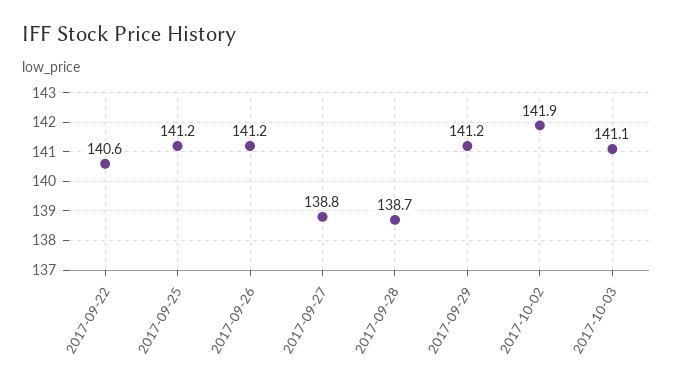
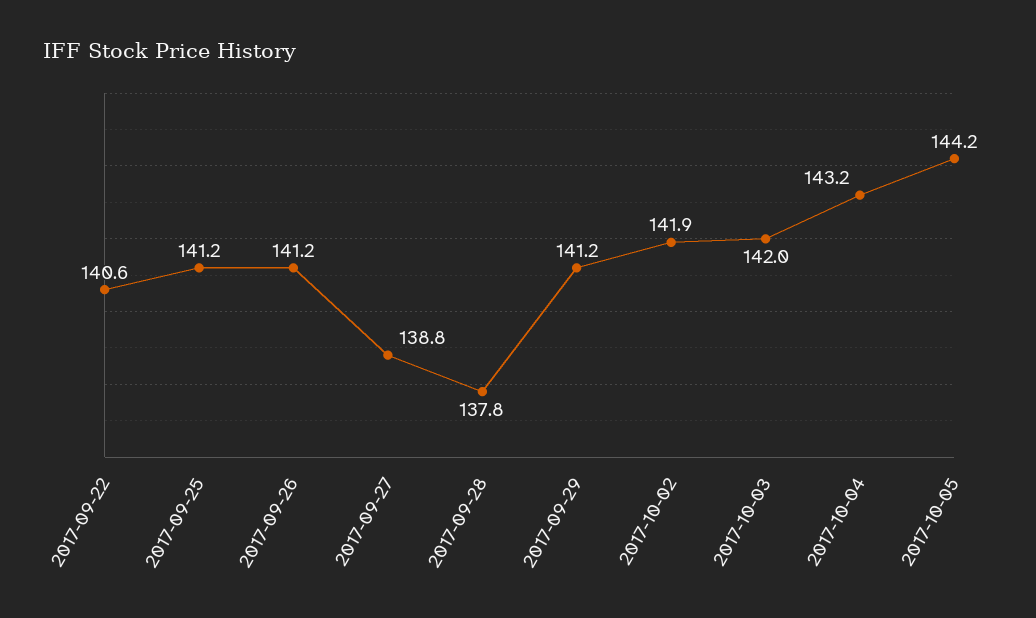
2017-09-28: 138.7 -> 137.8
2017-10-03: 141.1 -> 142
2017-10-04: none -> 143.2
2017-10-05: none -> 144.2

